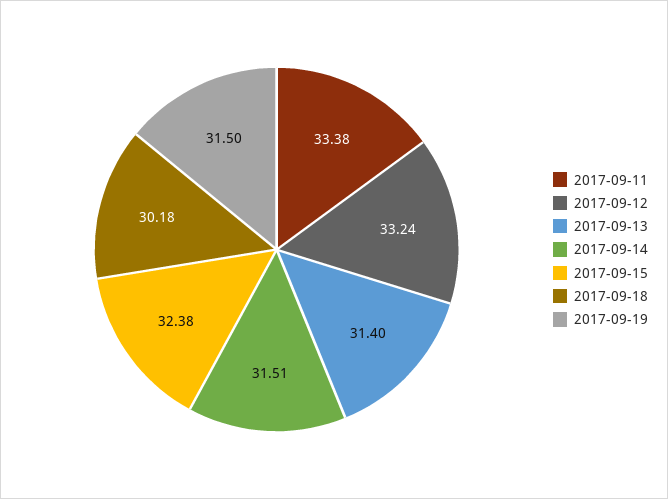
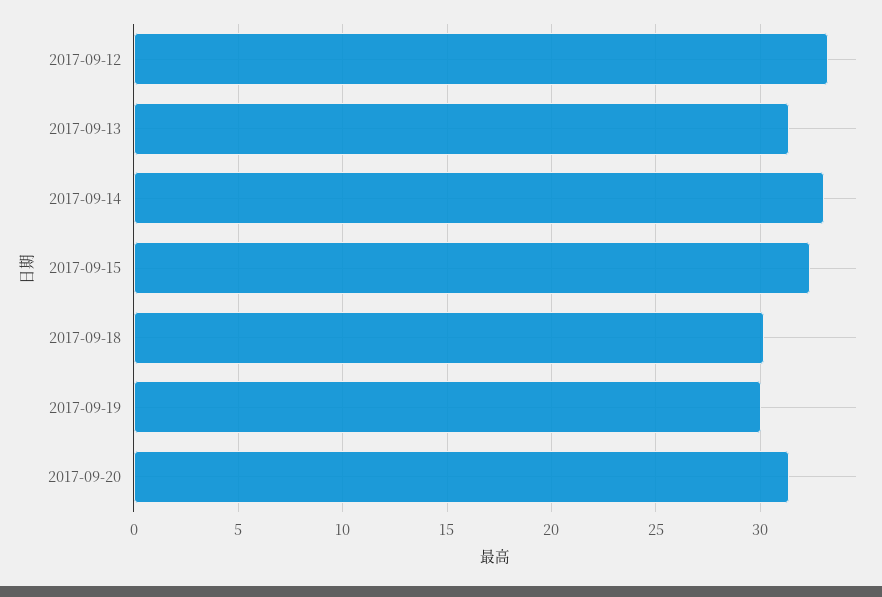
2017-09-11: 33.38 -> none
2017-09-14: 31.51 -> 33
2017-09-19: 31.5 -> 30
2017-09-20: none -> 31.5

